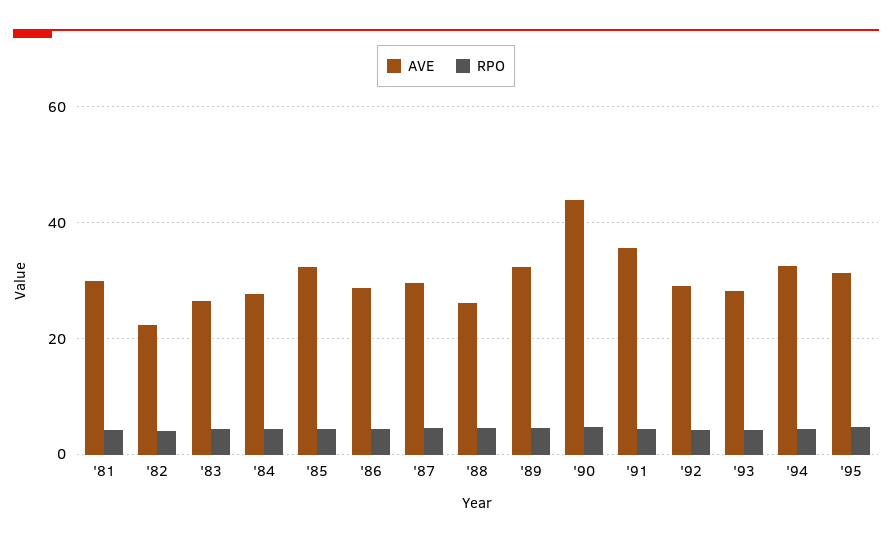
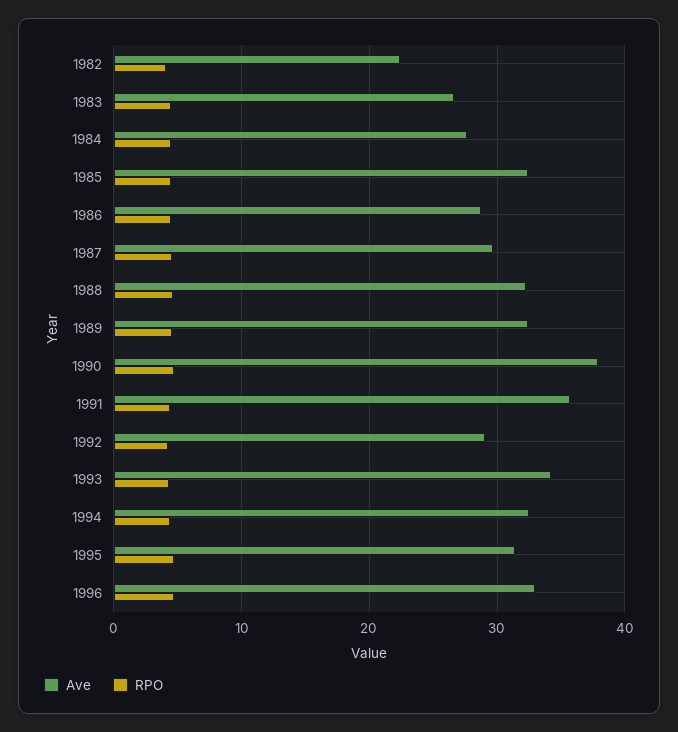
AVE, '81: 30 -> none
RPO, '81: 4 -> none
AVE, '88: 26 -> 32
AVE, '90: 44 -> 38
AVE, '93: 28 -> 34
AVE, 1996: none -> 33
RPO, 1996: none -> 5

